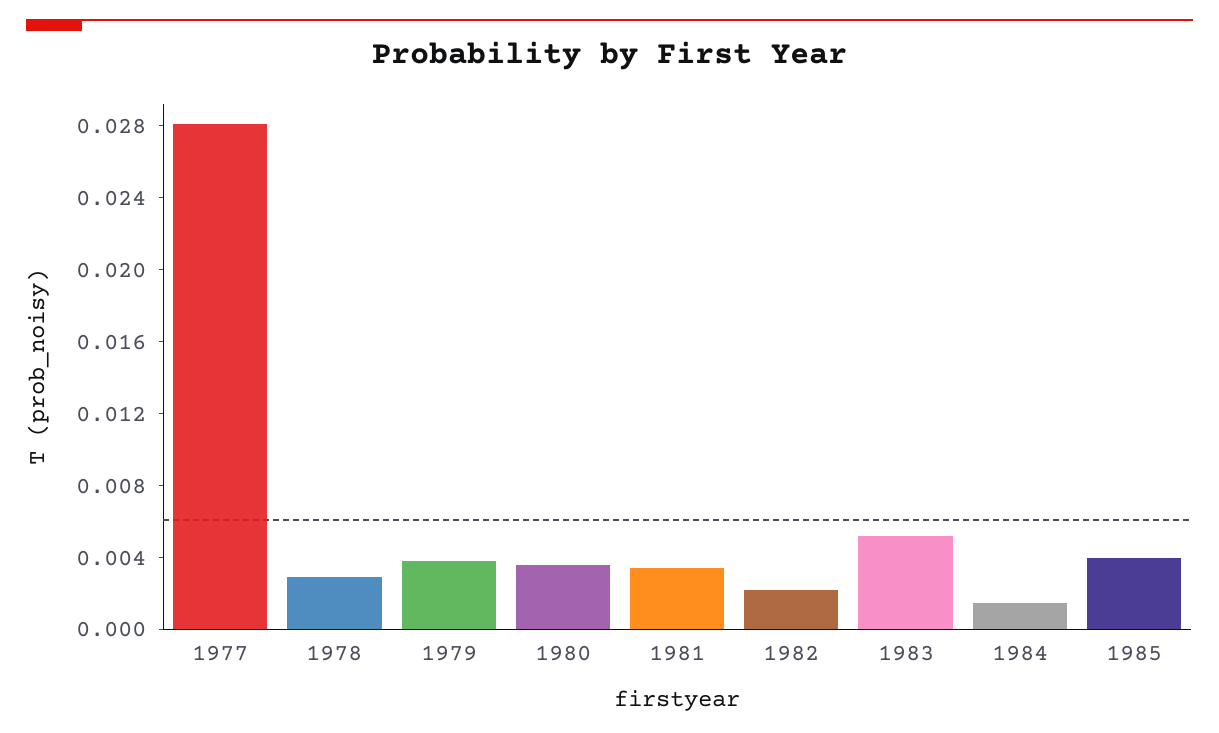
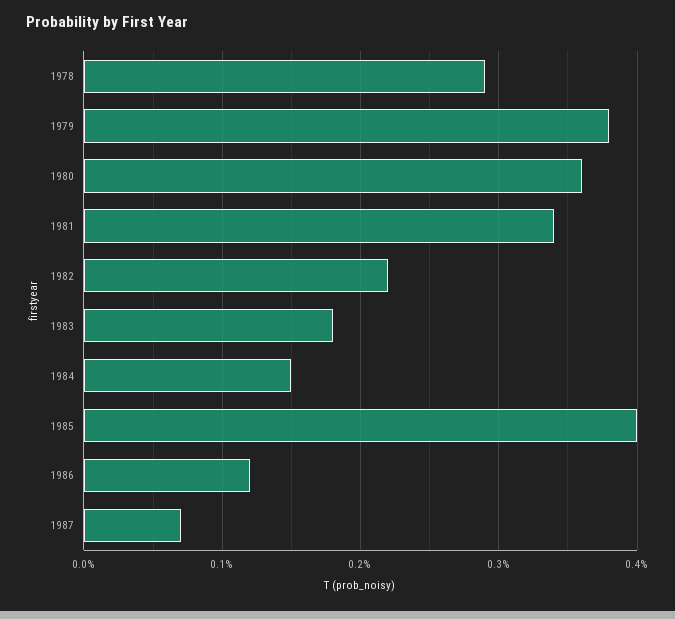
1977: 0.028 -> none
1983: 0.005 -> 0.0018
1986: none -> 0.0012
1987: none -> 0.0007

